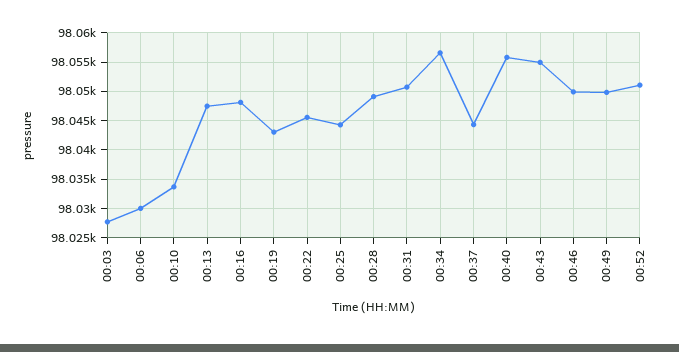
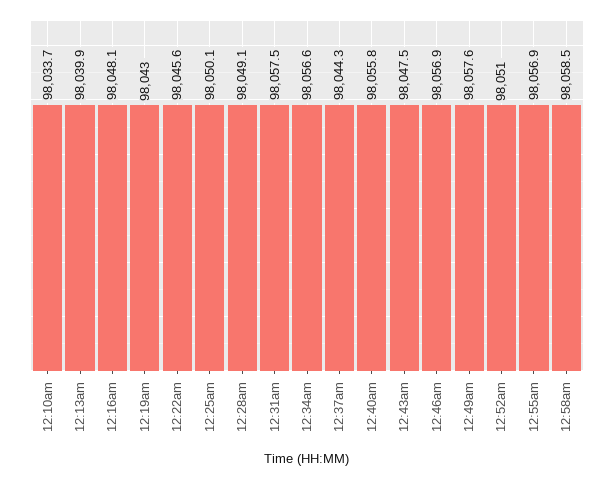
00:03: 98027.5 -> none
00:06: 98030 -> none
00:13: 98047.5 -> 98039.9
00:25: 98045 -> 98050.1
00:31: 98050 -> 98057.5
00:43: 98055 -> 98047.5
00:46: 98050 -> 98056.9
00:49: 98050 -> 98057.6
12:55am: none -> 98056.9
12:58am: none -> 98058.5

